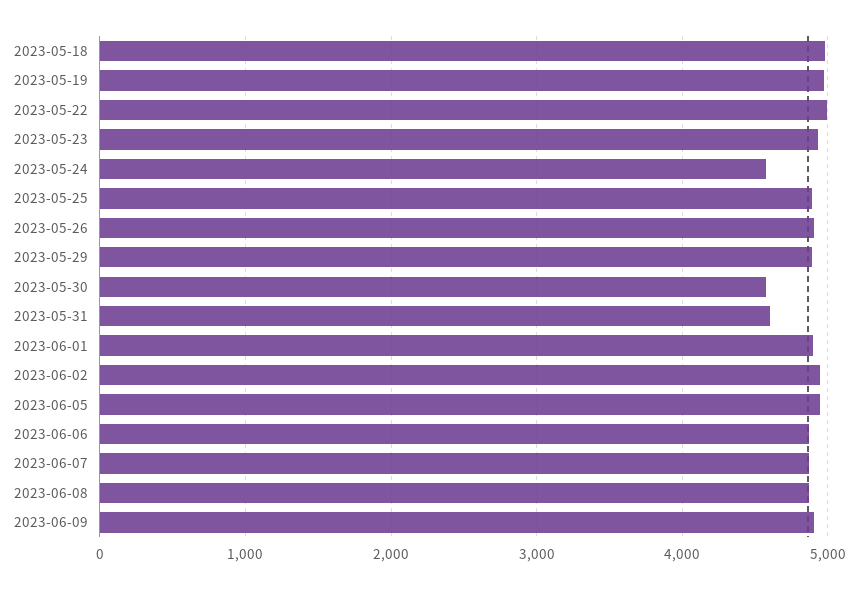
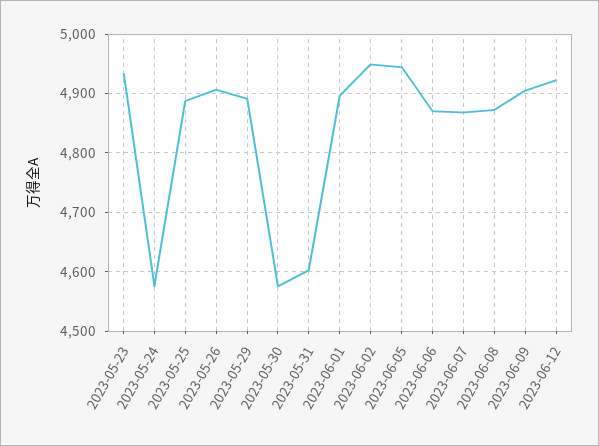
2023-05-18: 5000 -> none
2023-05-19: 5000 -> none
2023-05-22: 5000 -> none
2023-06-12: none -> 4920

